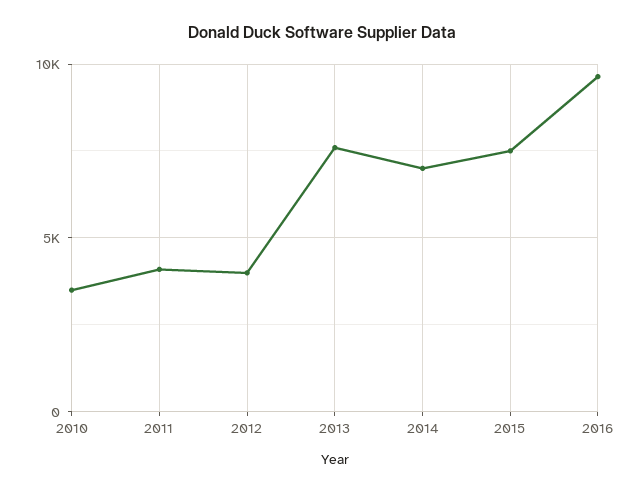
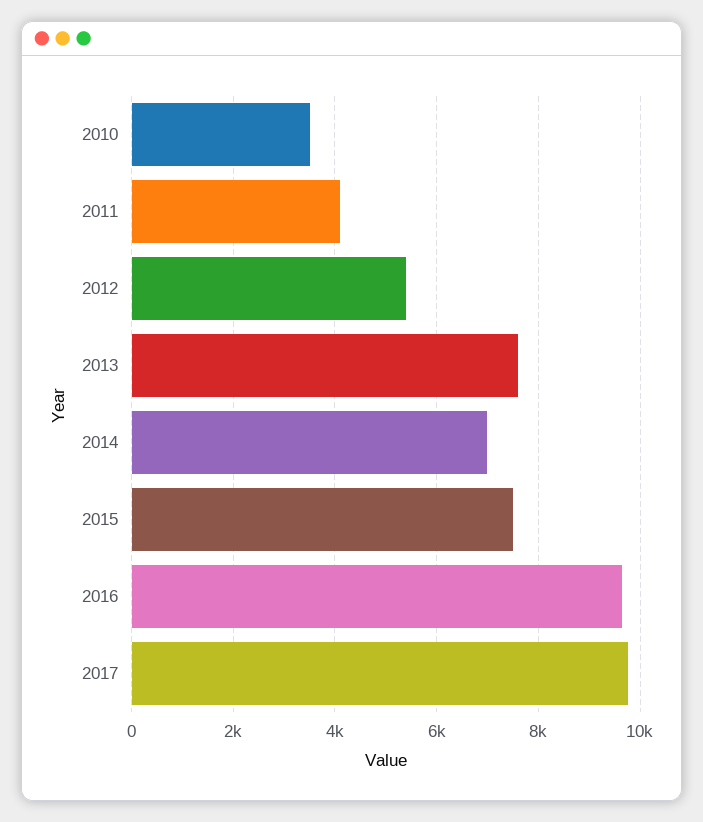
2012: 4000 -> 5400
2017: none -> 9800

